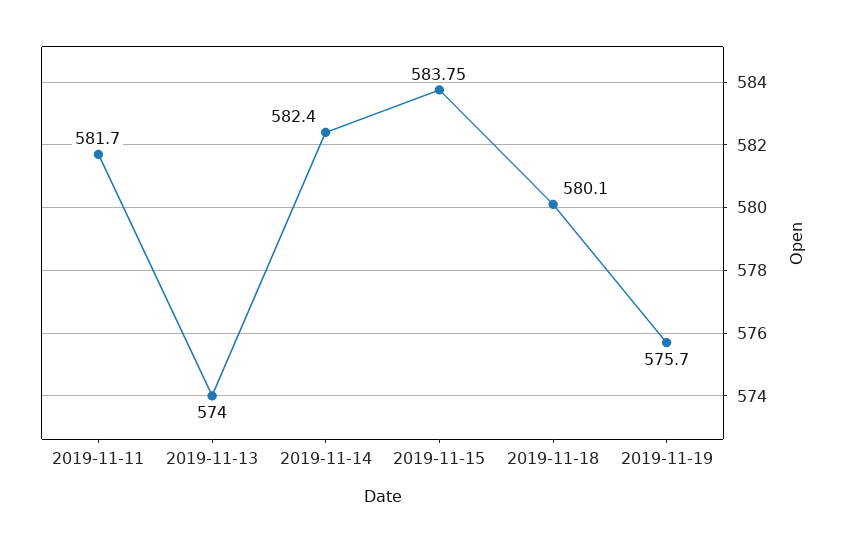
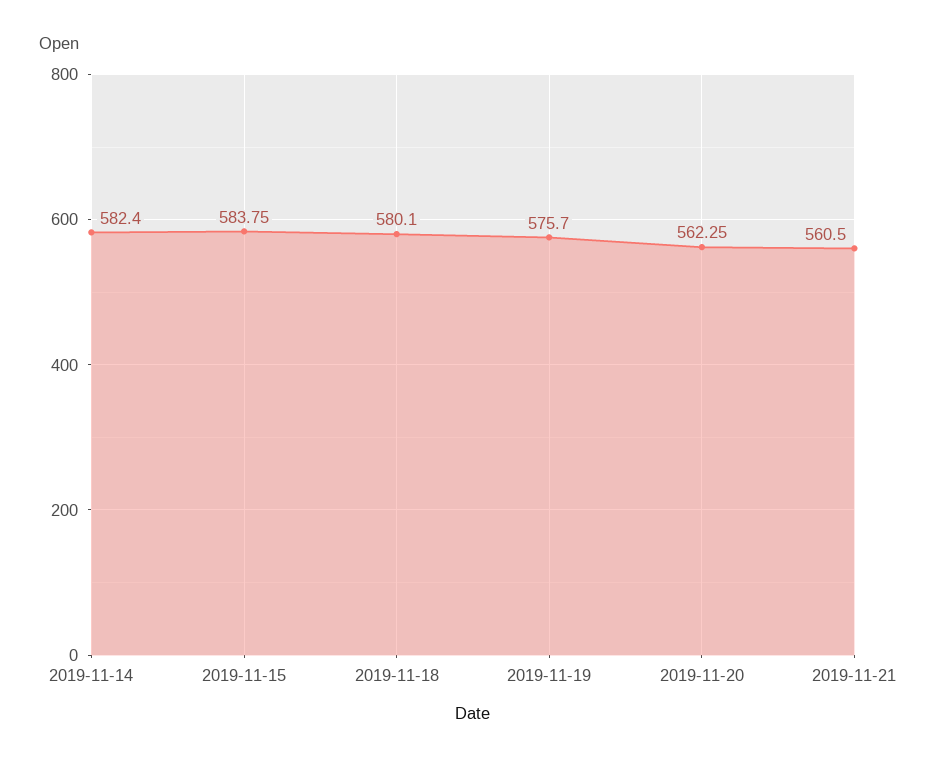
2019-11-11: 581.7 -> none
2019-11-13: 574 -> none
2019-11-20: none -> 562.25
2019-11-21: none -> 560.5

